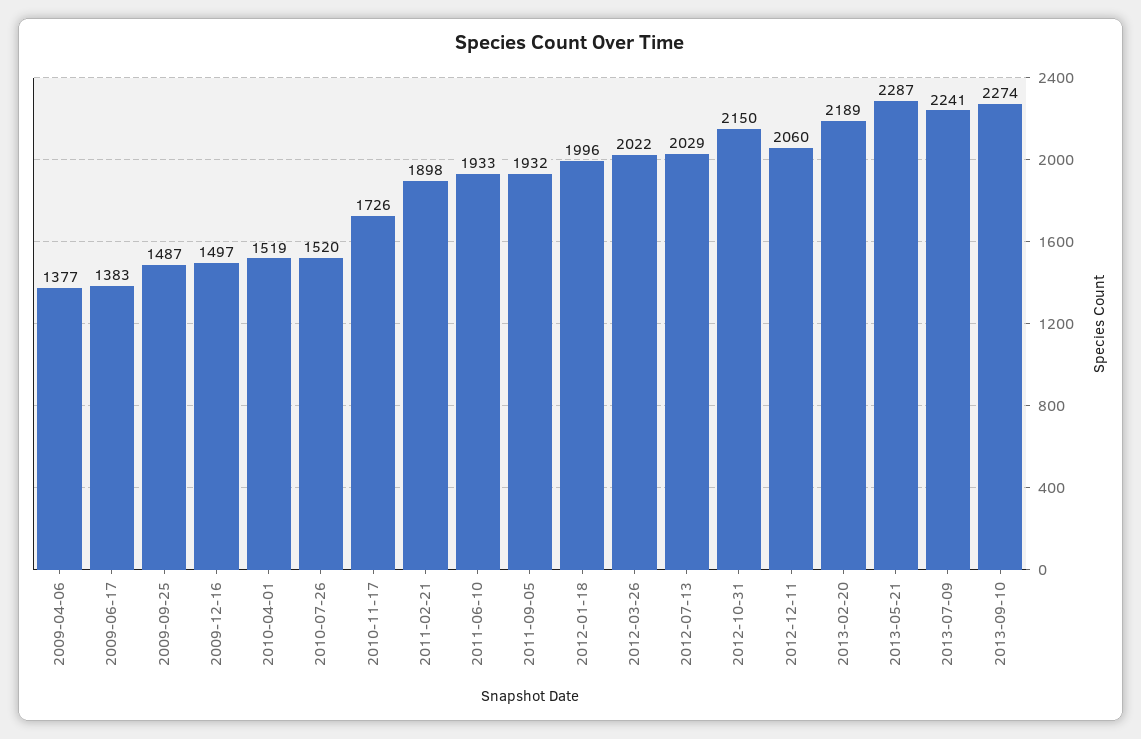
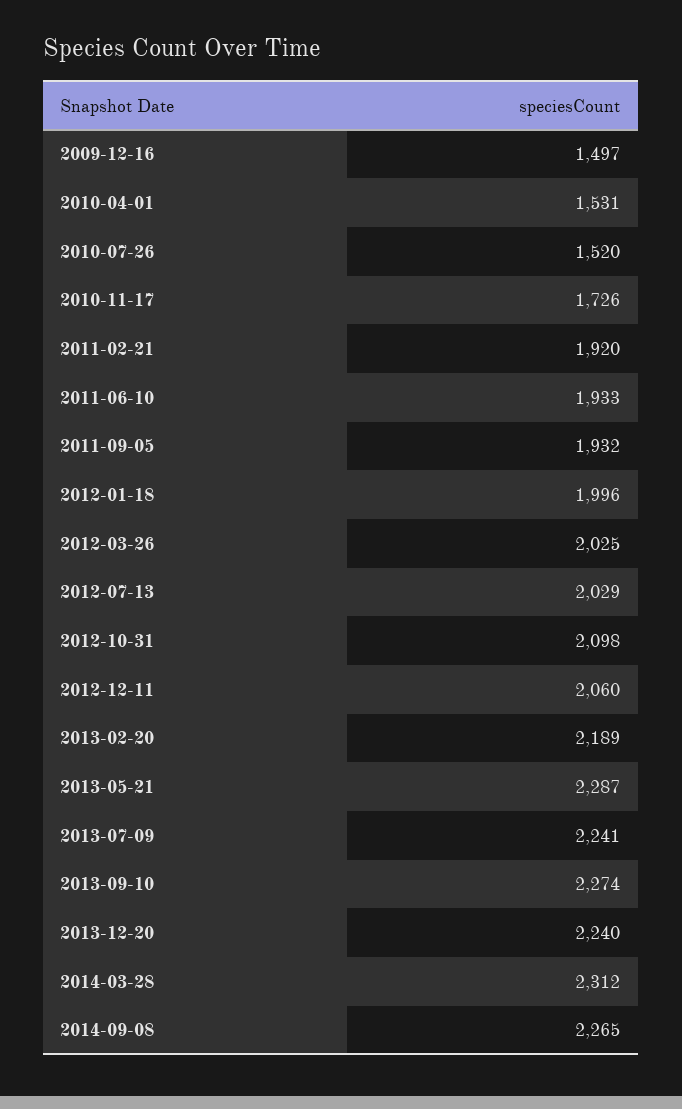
2009-04-06: 1377 -> none
2009-06-17: 1383 -> none
2009-09-25: 1487 -> none
2010-04-01: 1519 -> 1531
2011-02-21: 1898 -> 1920
2012-03-26: 2022 -> 2025
2012-10-31: 2150 -> 2098
2013-12-20: none -> 2240
2014-03-28: none -> 2312
2014-09-08: none -> 2265

